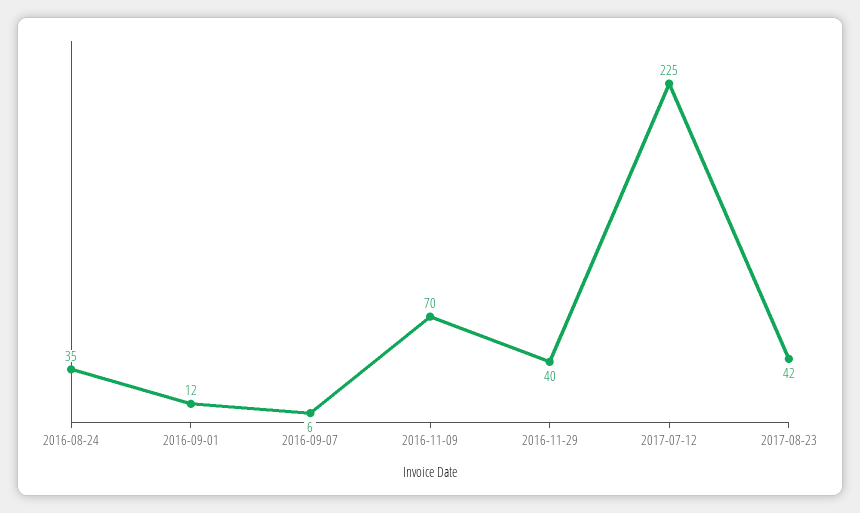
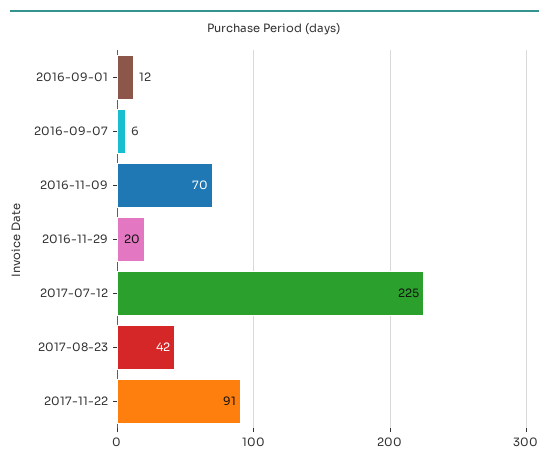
2016-08-24: 35 -> none
2016-11-29: 40 -> 20
2017-11-22: none -> 91

